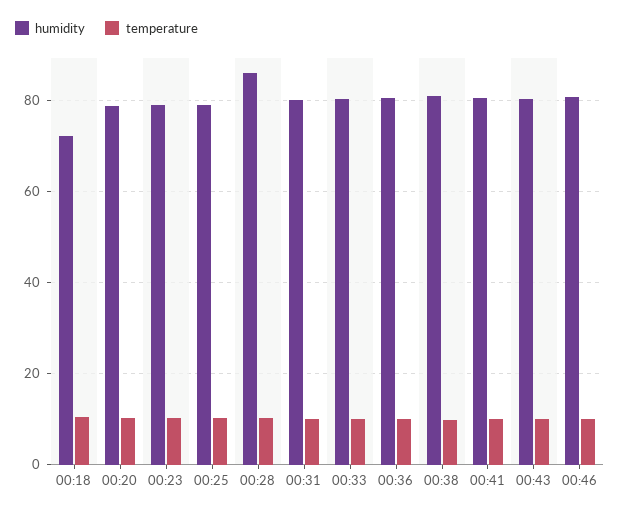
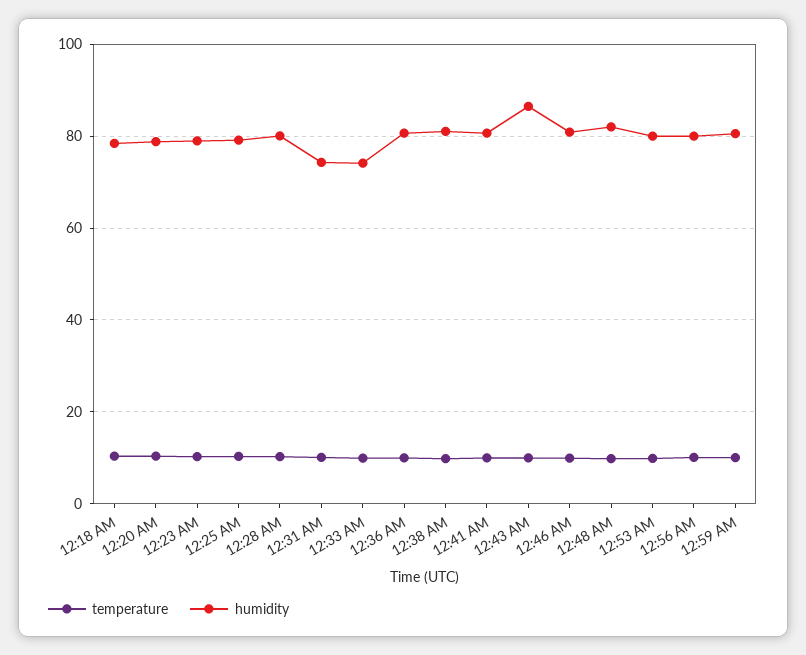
humidity, 00:18: 72 -> 78
humidity, 00:28: 86 -> 80
humidity, 00:31: 80 -> 74
humidity, 00:33: 80 -> 74
humidity, 00:43: 80 -> 86
temperature, 12:48 AM: none -> 10
humidity, 12:48 AM: none -> 82
temperature, 12:53 AM: none -> 10
humidity, 12:53 AM: none -> 80
temperature, 12:56 AM: none -> 10
humidity, 12:56 AM: none -> 80
temperature, 12:59 AM: none -> 10
humidity, 12:59 AM: none -> 80

